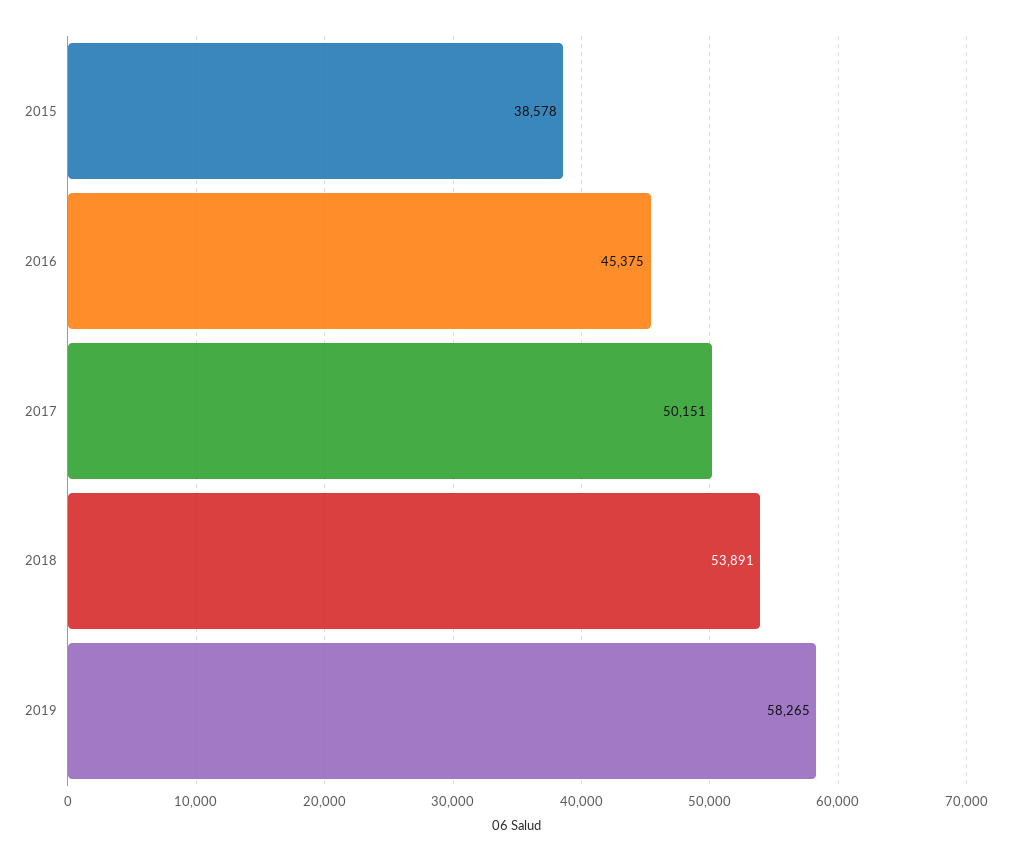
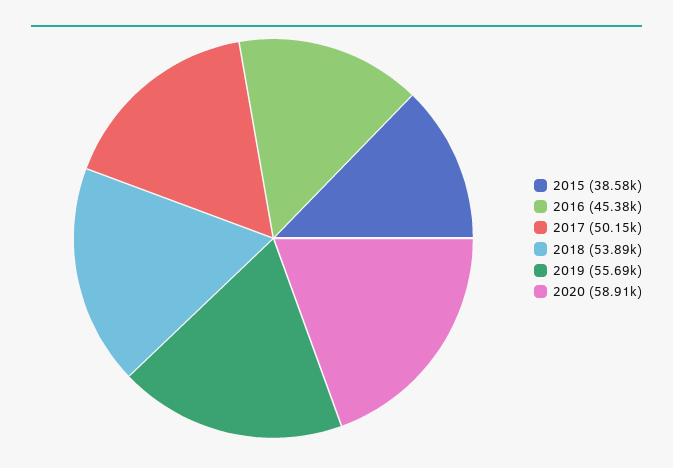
2019: 58265 -> 55690
2020: none -> 58910

